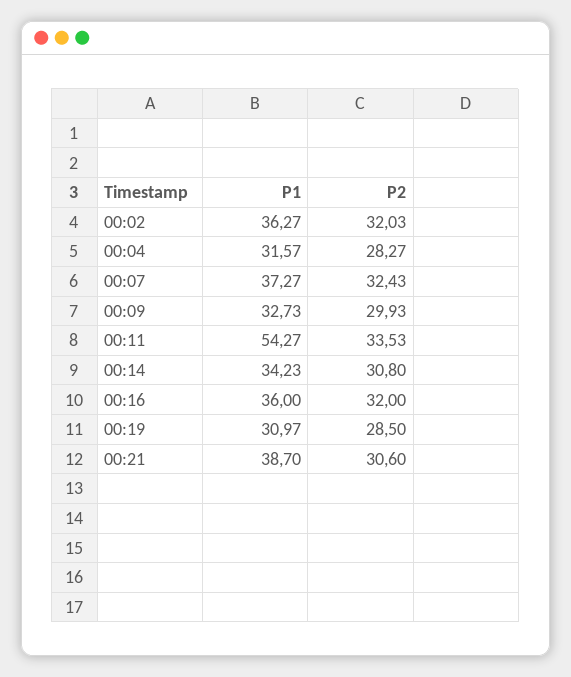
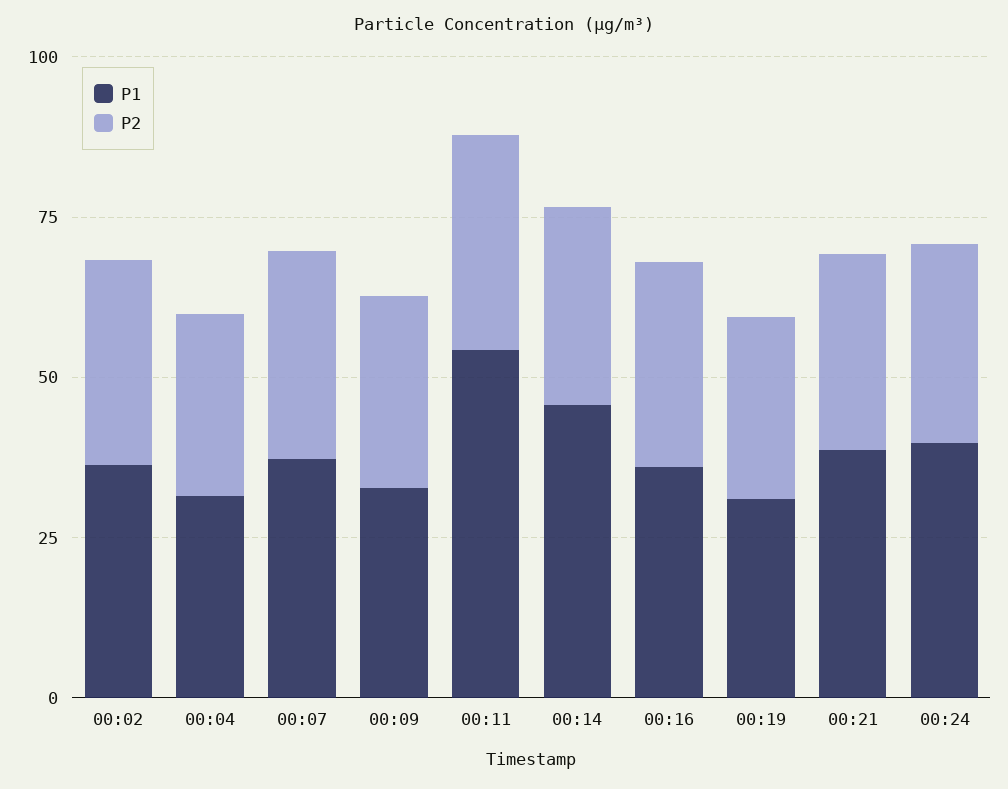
P1, 00:14: 34.23 -> 45
P1, 00:24: none -> 40
P2, 00:24: none -> 30

